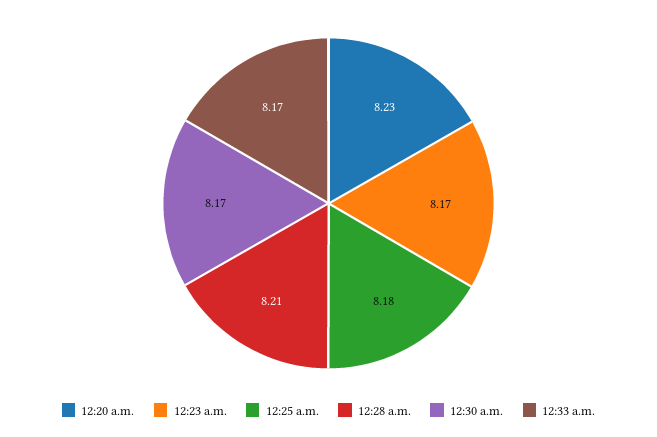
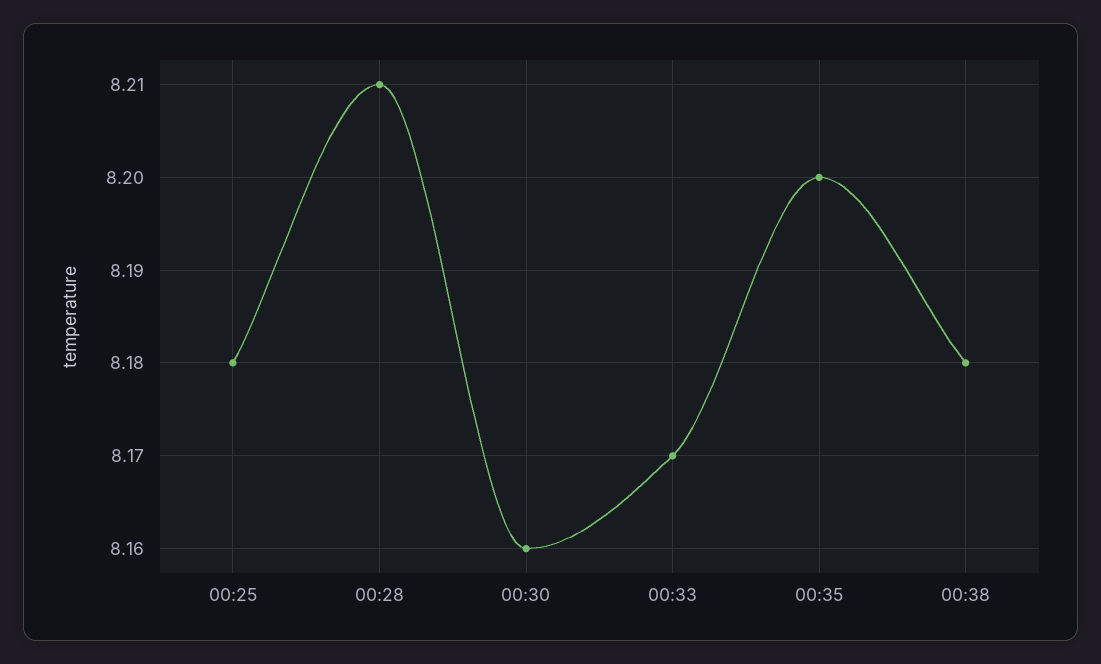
12:20 a.m.: 8.23 -> none
12:23 a.m.: 8.17 -> none
12:30 a.m.: 8.17 -> 8.16
00:35: none -> 8.2
00:38: none -> 8.18

